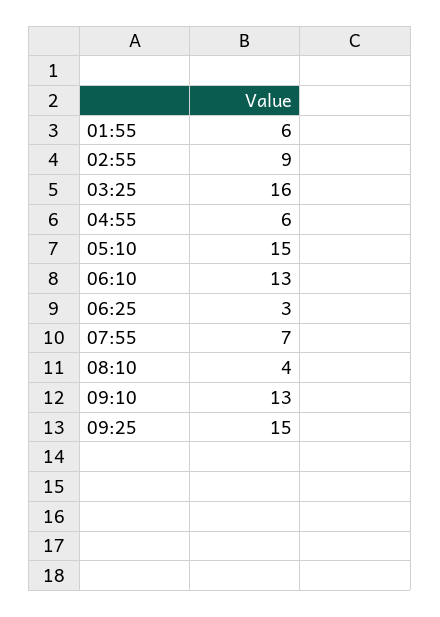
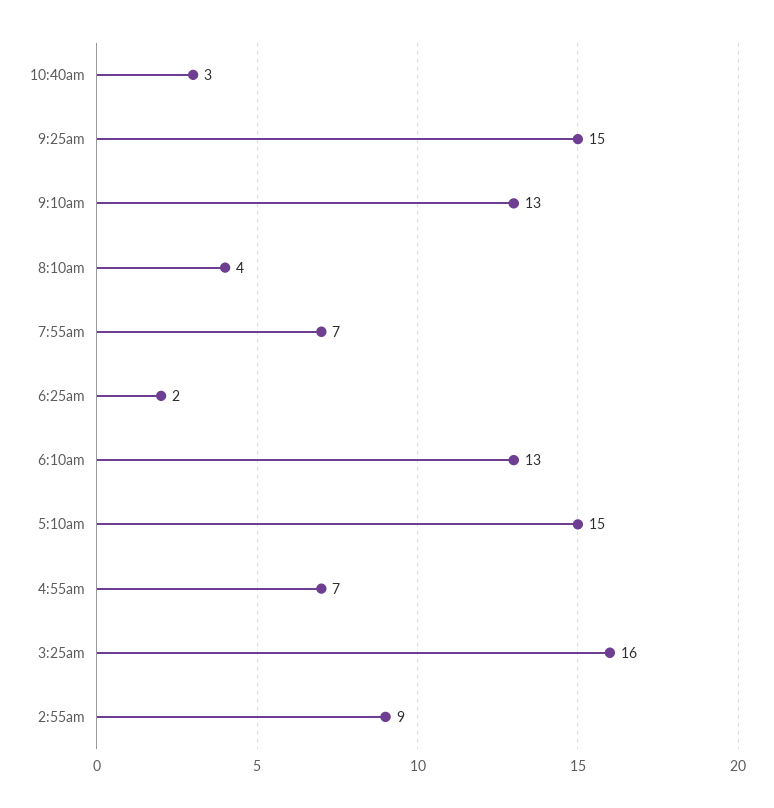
01:55: 6 -> none
04:55: 6 -> 7
06:25: 3 -> 2
10:40am: none -> 3

